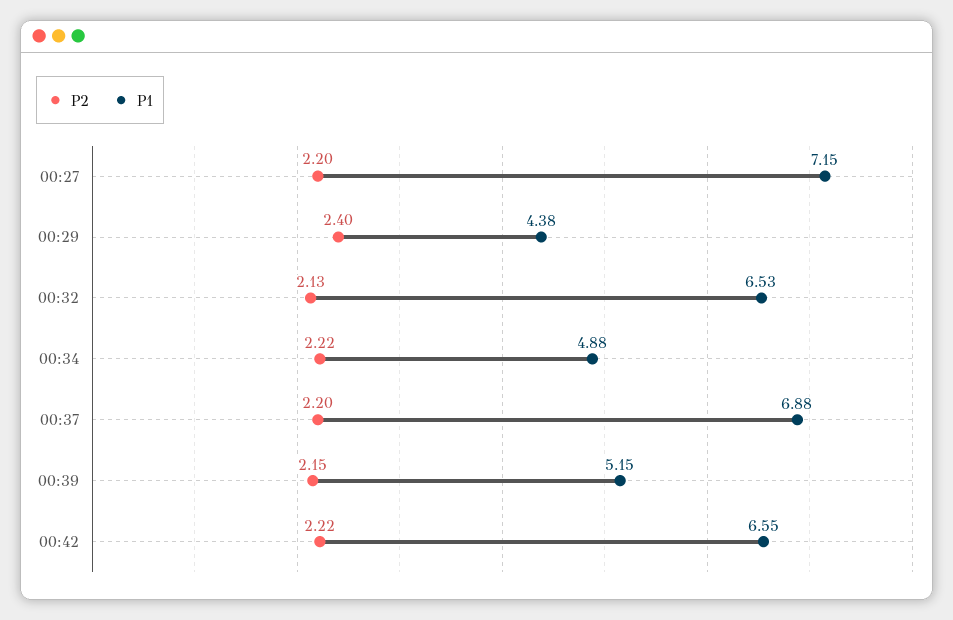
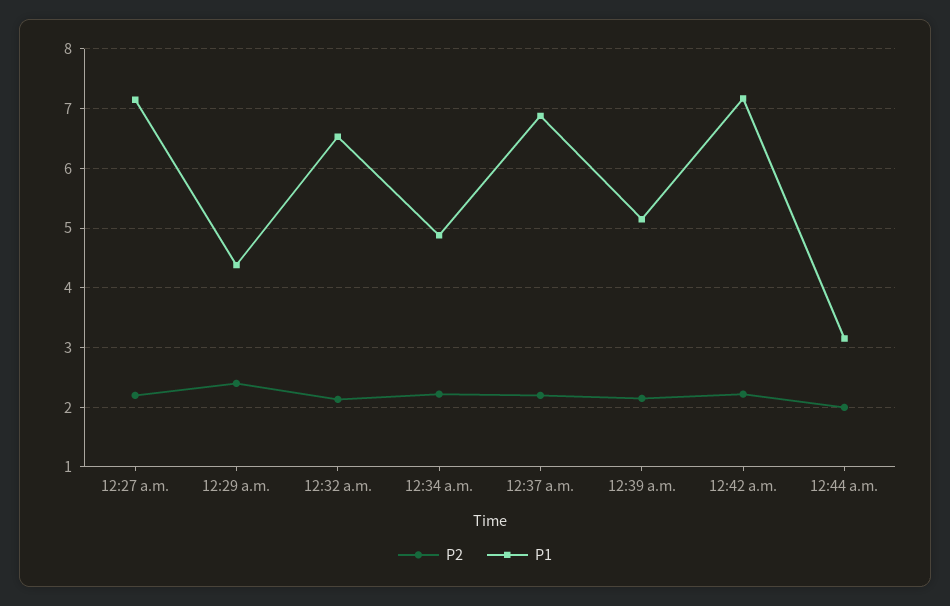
P1, 00:42: 6.55 -> 7.2
P2, 12:44 a.m.: none -> 2
P1, 12:44 a.m.: none -> 3.2

